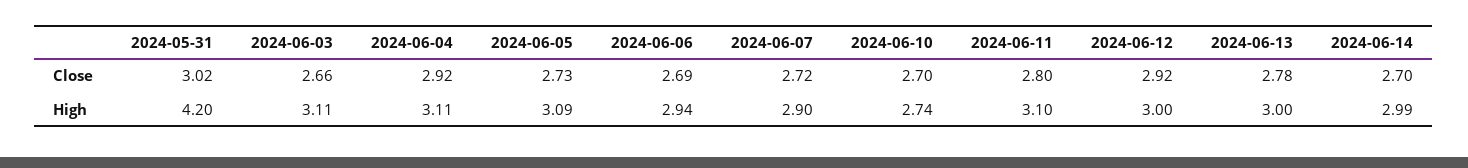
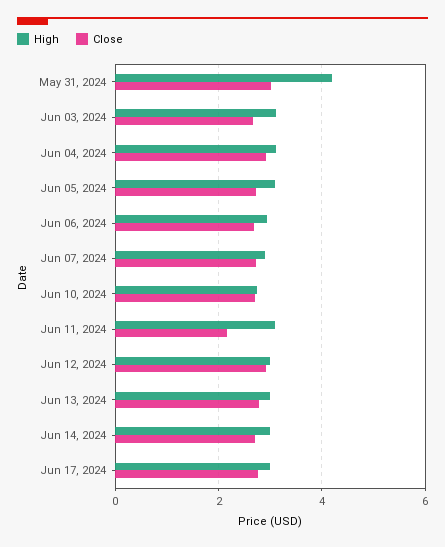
Close, 2024-06-11: 2.8 -> 2.2
High, Jun 17, 2024: none -> 3
Close, Jun 17, 2024: none -> 2.8

